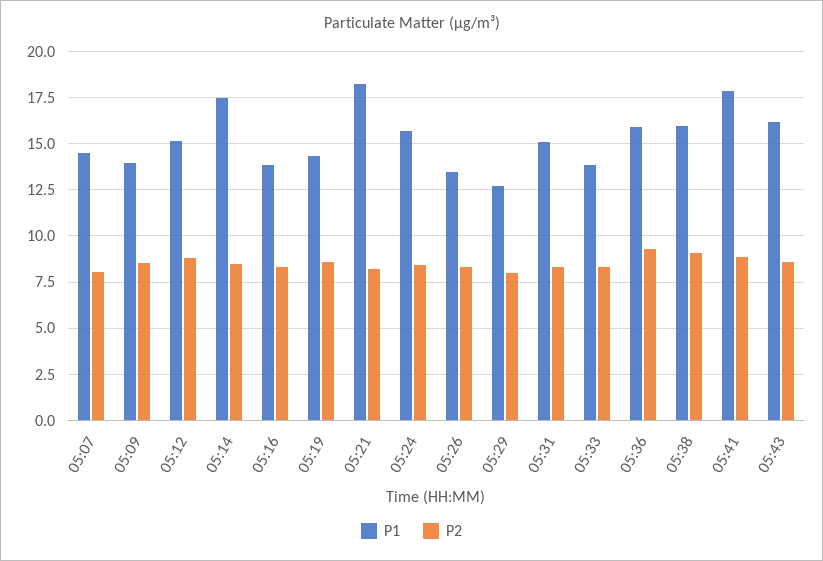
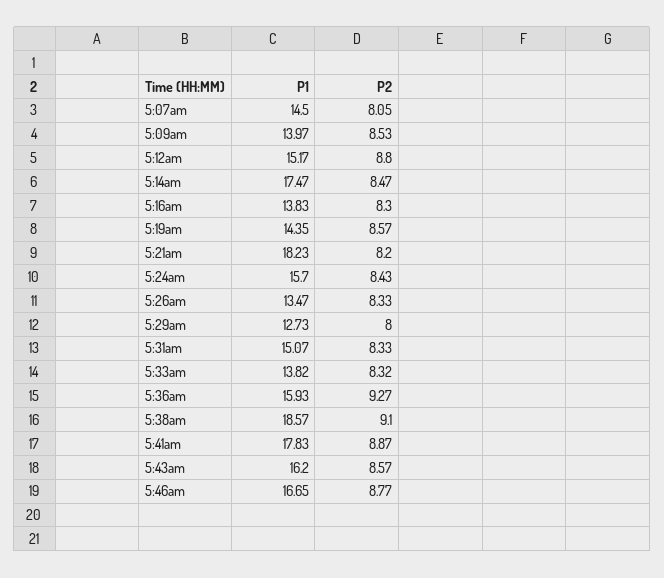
P1, 05:38: 16 -> 18.57
P1, 5:46am: none -> 16.65
P2, 5:46am: none -> 8.77

